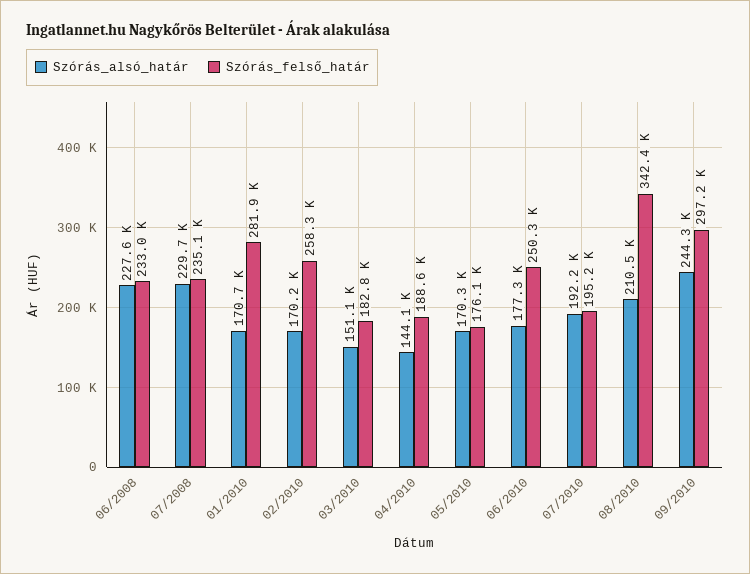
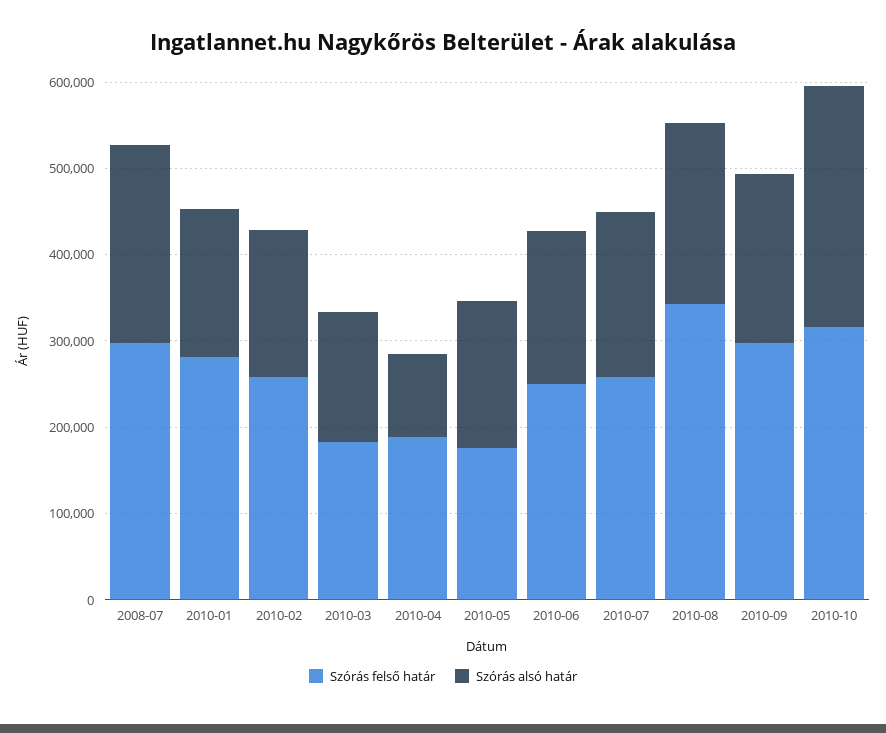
Szórás_alsó_határ, 06/2008: 227600 -> none
Szórás_felső_határ, 06/2008: 233000 -> none
Szórás_felső_határ, 07/2008: 235100 -> 300000
Szórás_alsó_határ, 04/2010: 144100 -> 100000
Szórás_felső_határ, 07/2010: 195200 -> 260000
Szórás_alsó_határ, 09/2010: 244300 -> 200000
Szórás_felső_határ, 2010-10: none -> 320000
Szórás_alsó_határ, 2010-10: none -> 280000

